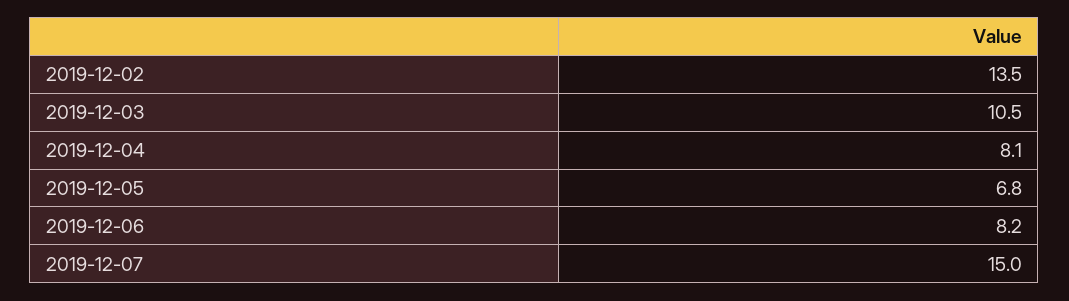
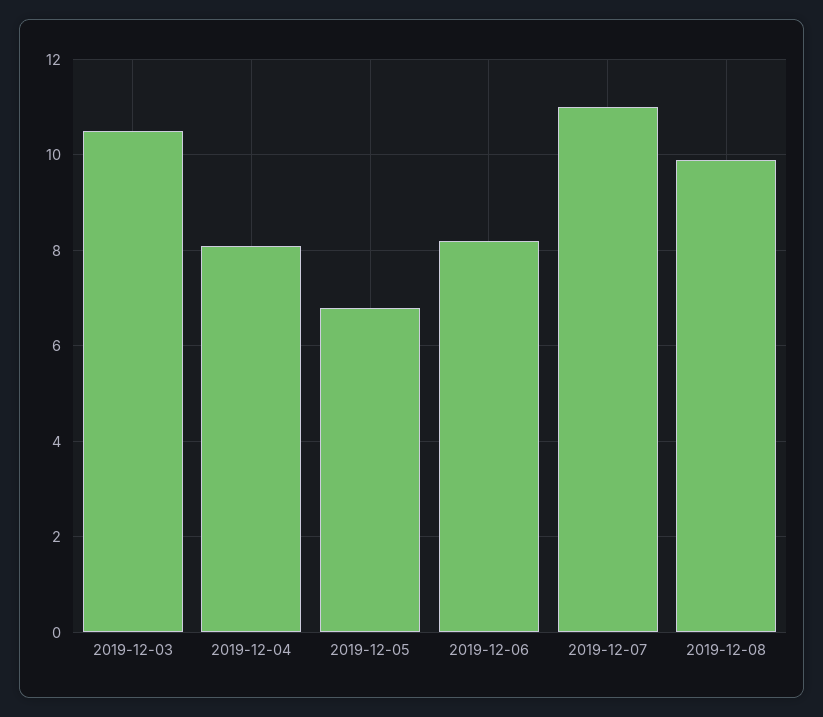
2019-12-02: 13.5 -> none
2019-12-07: 15 -> 11
2019-12-08: none -> 10

